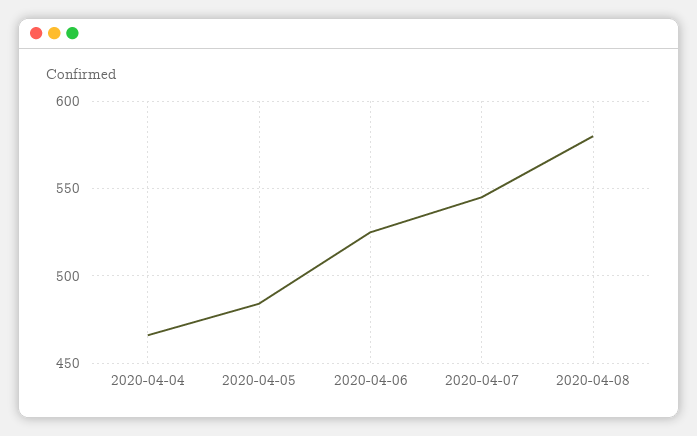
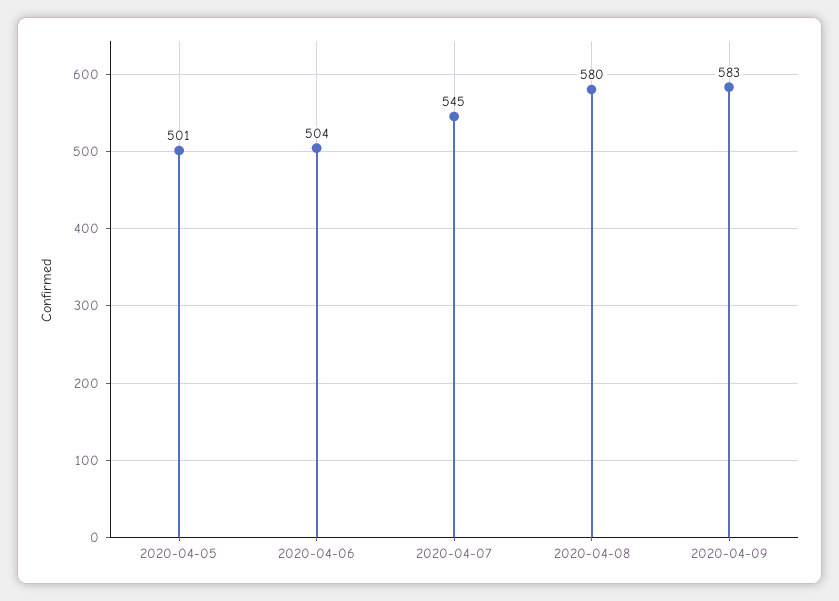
2020-04-04: 465 -> none
2020-04-05: 485 -> 501
2020-04-06: 525 -> 504
2020-04-09: none -> 583

